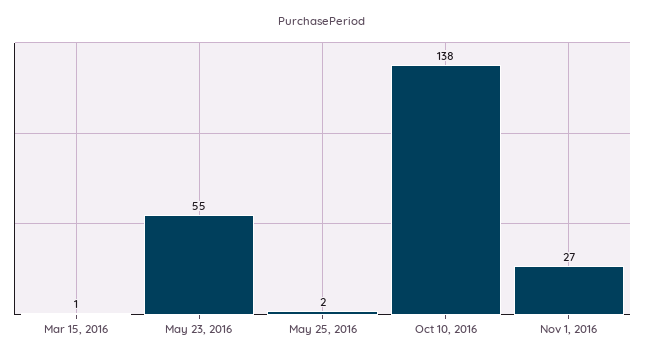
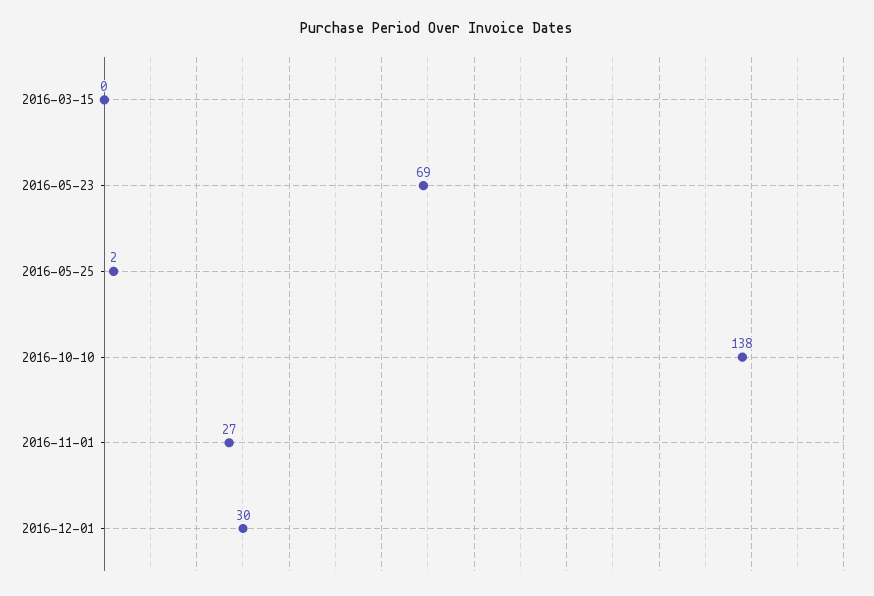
Mar 15, 2016: 1 -> 0
May 23, 2016: 55 -> 69
2016-12-01: none -> 30

